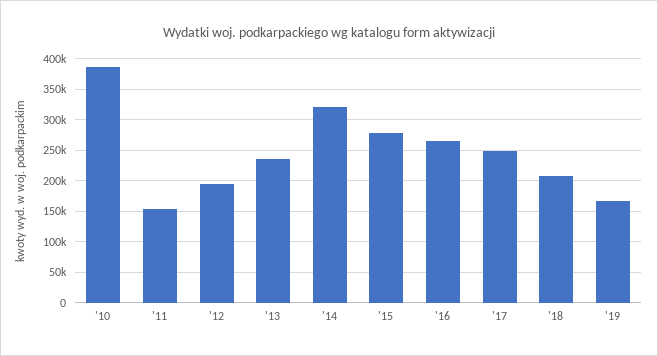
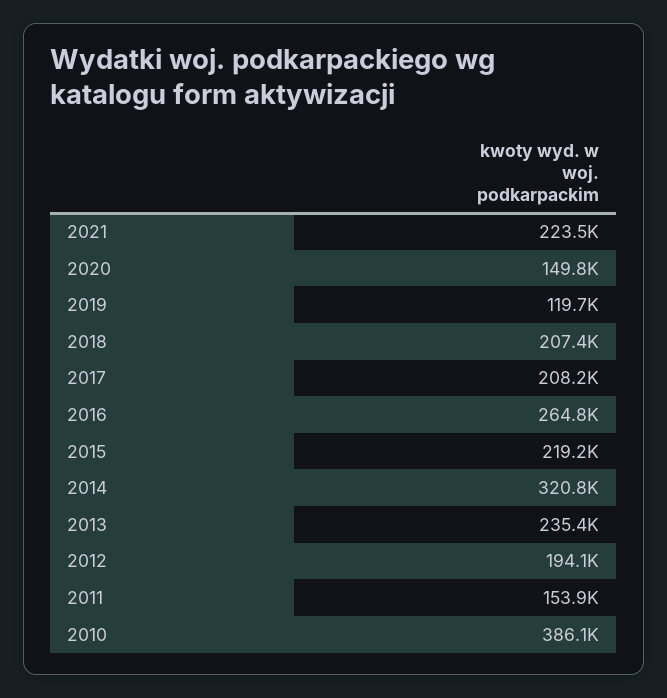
'15: 280000 -> 219200
'17: 250000 -> 208200
'19: 170000 -> 119700
2021: none -> 223500
2020: none -> 149800

